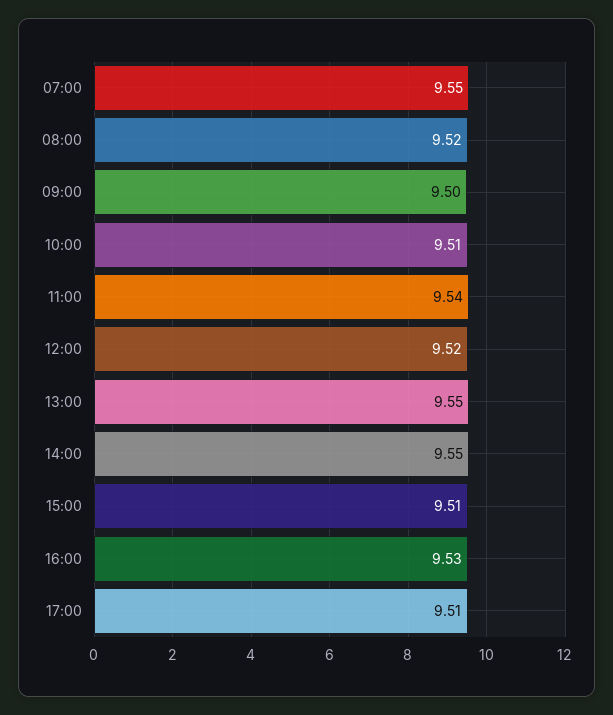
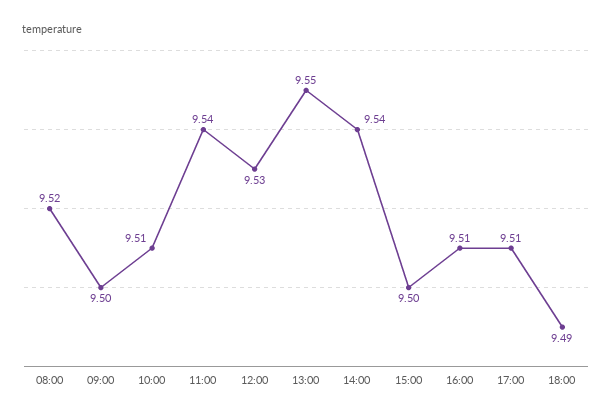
07:00: 9.55 -> none
12:00: 9.52 -> 9.53
14:00: 9.55 -> 9.54
15:00: 9.51 -> 9.5
16:00: 9.53 -> 9.51
18:00: none -> 9.49

